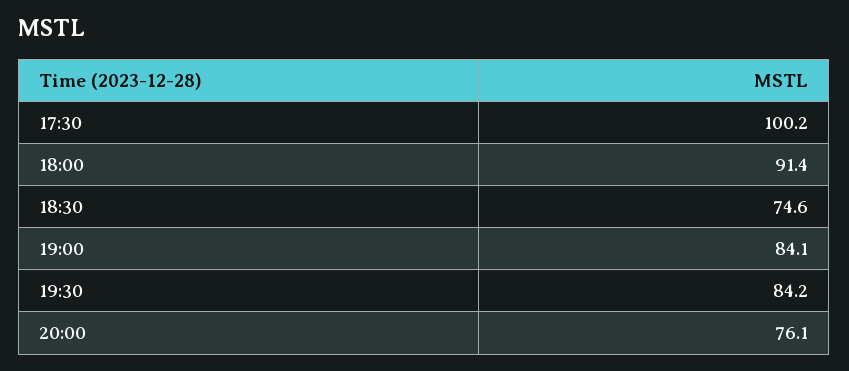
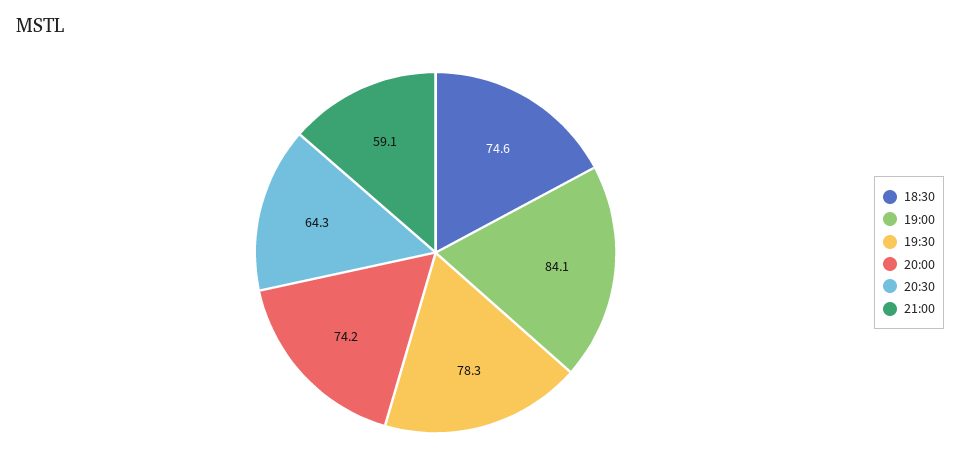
17:30: 100.2 -> none
18:00: 91.4 -> none
19:30: 84.2 -> 78.3
20:00: 76.1 -> 74.2
20:30: none -> 64.3
21:00: none -> 59.1

